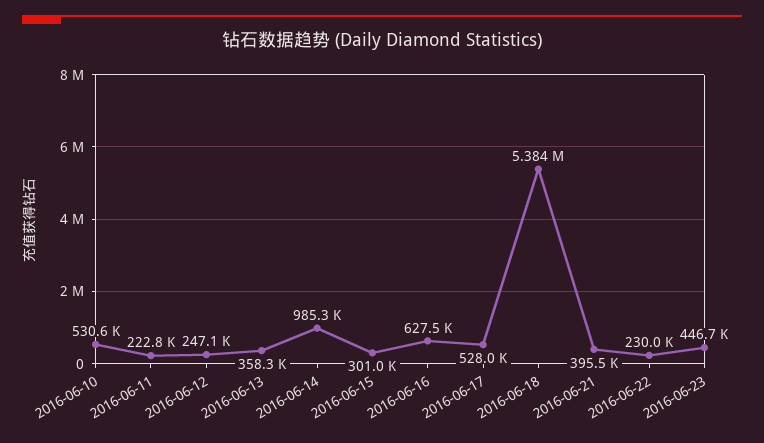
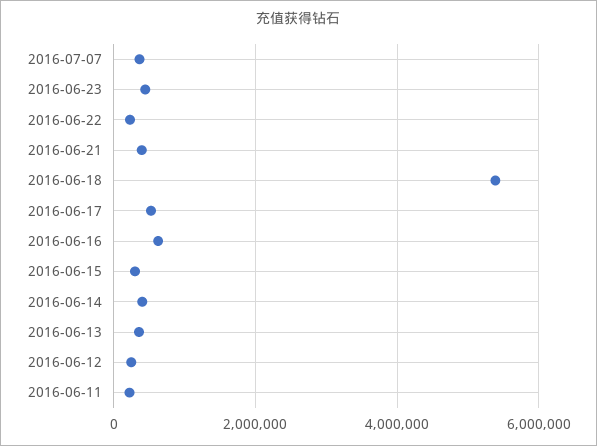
2016-06-10: 530600 -> none
2016-06-14: 985300 -> 400000
2016-07-07: none -> 400000

